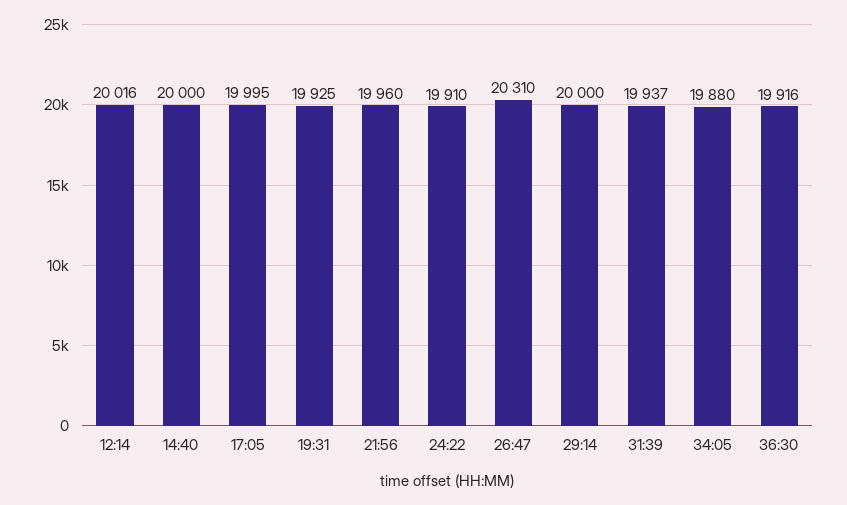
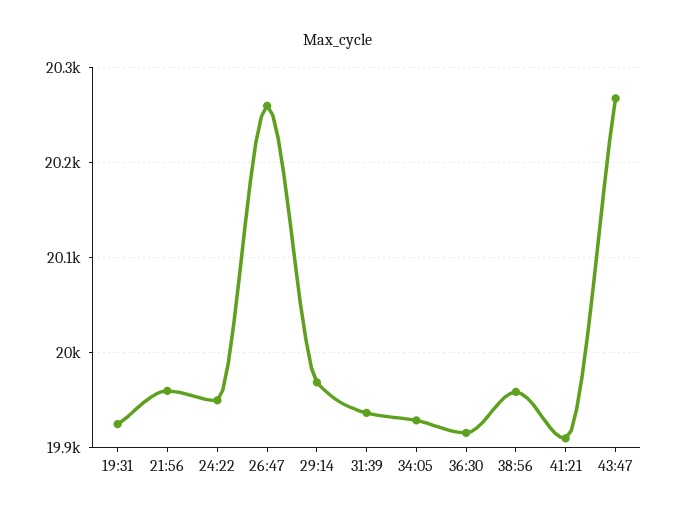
12:14: 20016 -> none
14:40: 20000 -> none
17:05: 19995 -> none
24:22: 19910 -> 19950
26:47: 20310 -> 20260
29:14: 20000 -> 19970
34:05: 19880 -> 19930
38:56: none -> 19960
41:21: none -> 19910
43:47: none -> 20270

